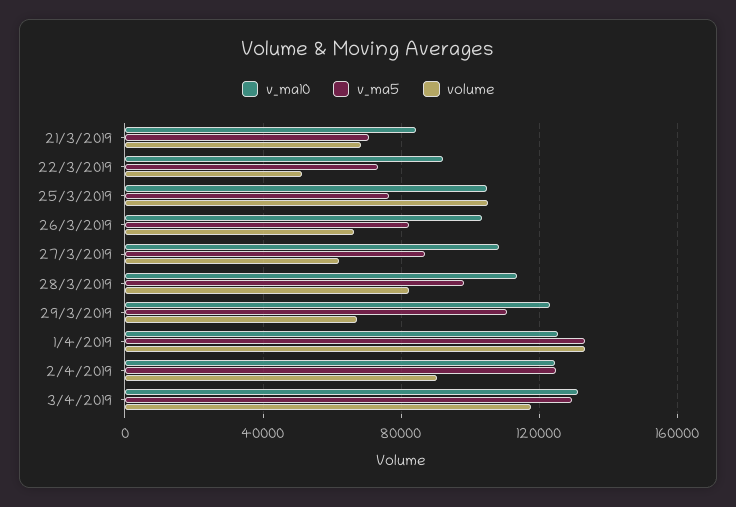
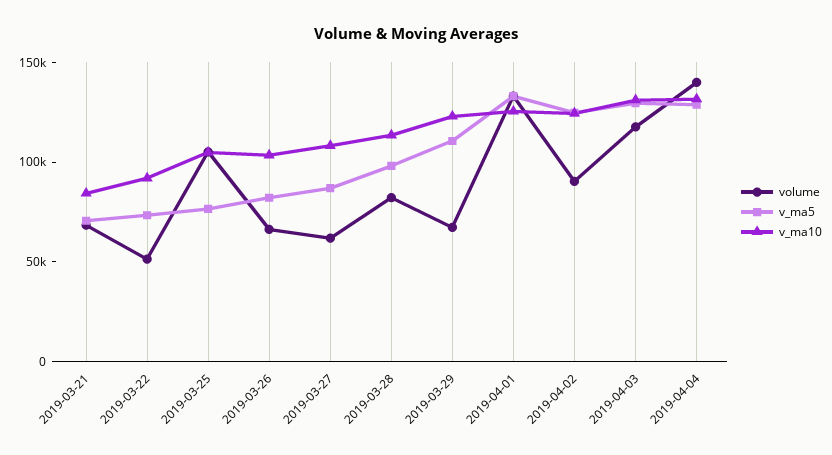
volume, 2019-04-04: none -> 140000
v_ma5, 2019-04-04: none -> 130000
v_ma10, 2019-04-04: none -> 130000

